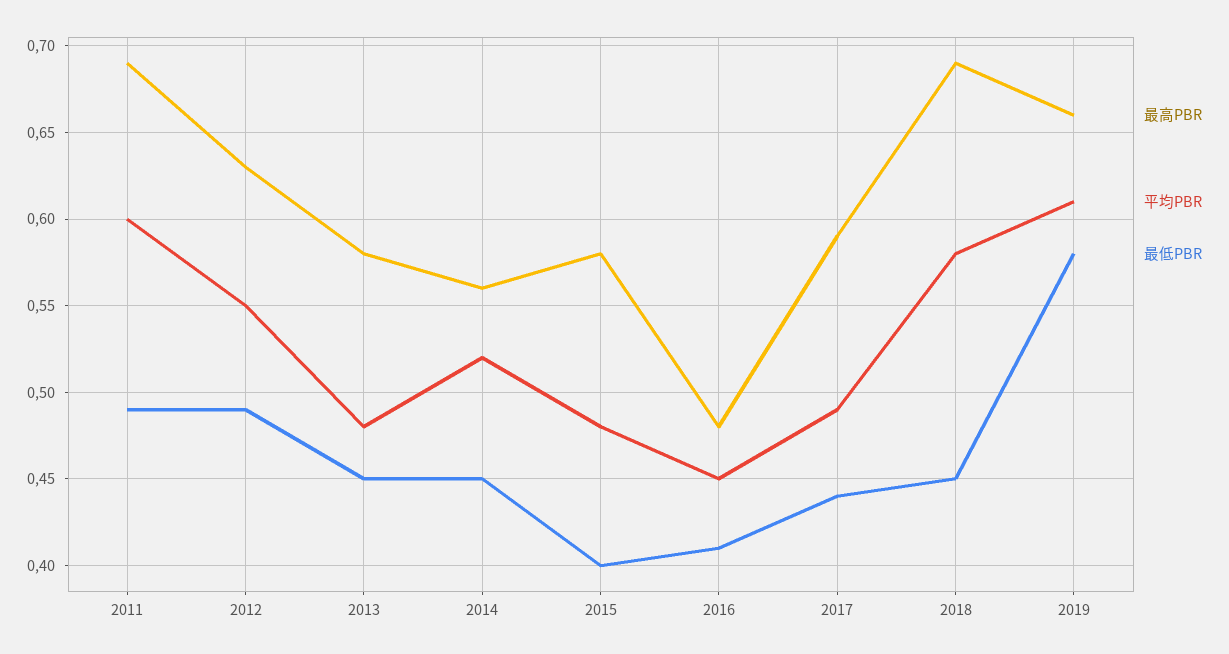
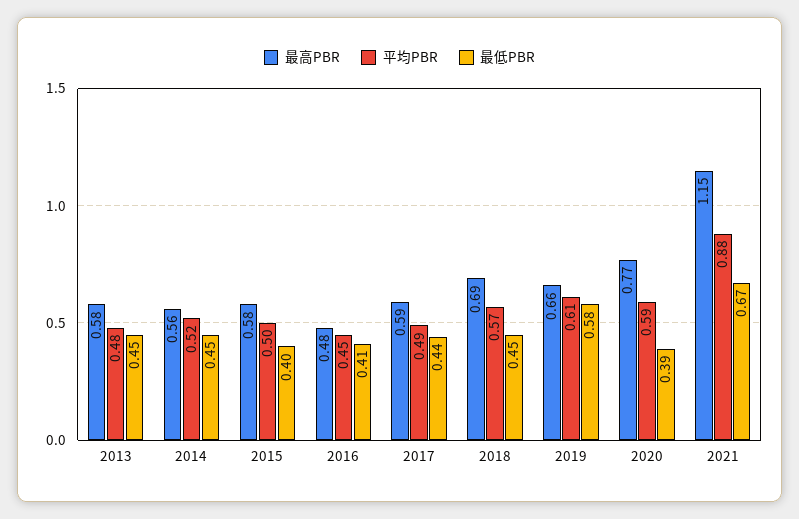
最高PBR, 2011: 0.69 -> none
平均PBR, 2011: 0.6 -> none
最低PBR, 2011: 0.49 -> none
最高PBR, 2012: 0.63 -> none
平均PBR, 2012: 0.55 -> none
最低PBR, 2012: 0.49 -> none
平均PBR, 2015: 0.48 -> 0.5
平均PBR, 2018: 0.58 -> 0.57
最高PBR, 2020: none -> 0.77
平均PBR, 2020: none -> 0.59
最低PBR, 2020: none -> 0.39
最高PBR, 2021: none -> 1.15
平均PBR, 2021: none -> 0.88
最低PBR, 2021: none -> 0.67

